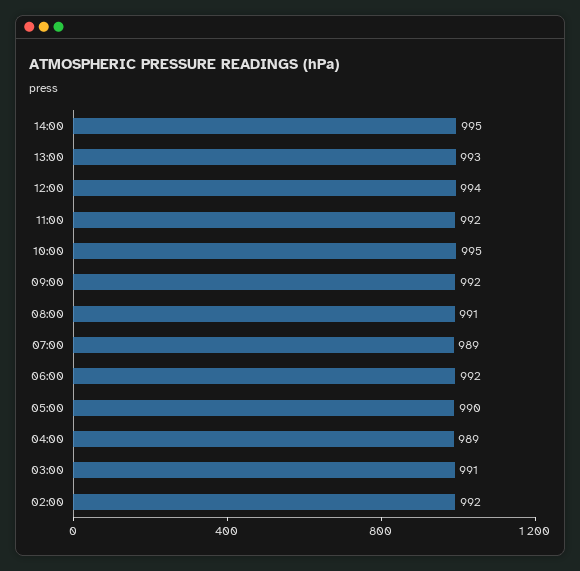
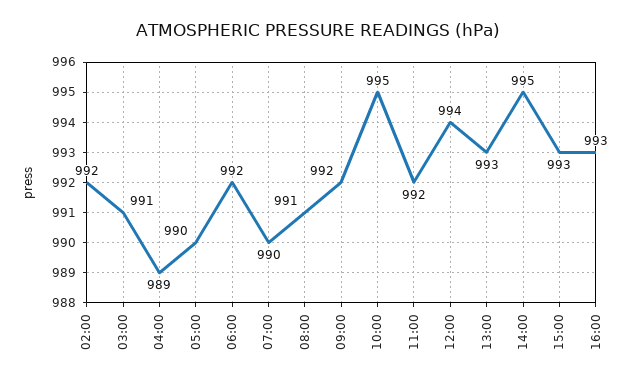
07:00: 989 -> 990
15:00: none -> 993
16:00: none -> 993

